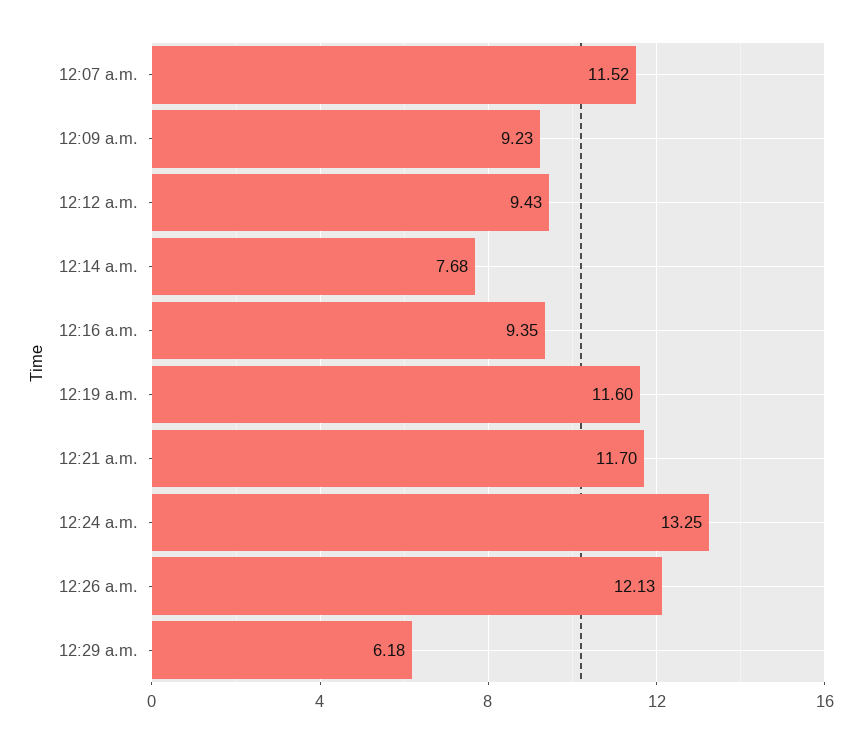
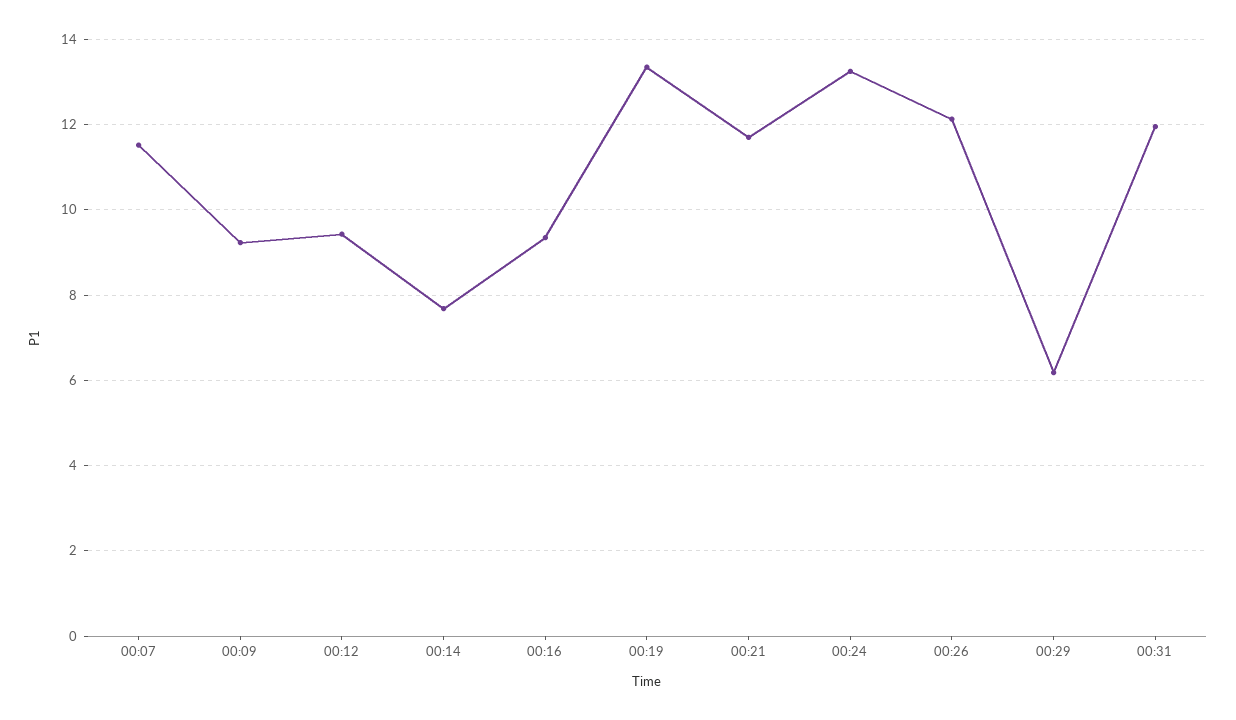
12:19 a.m.: 11.6 -> 13.4
00:31: none -> 12

